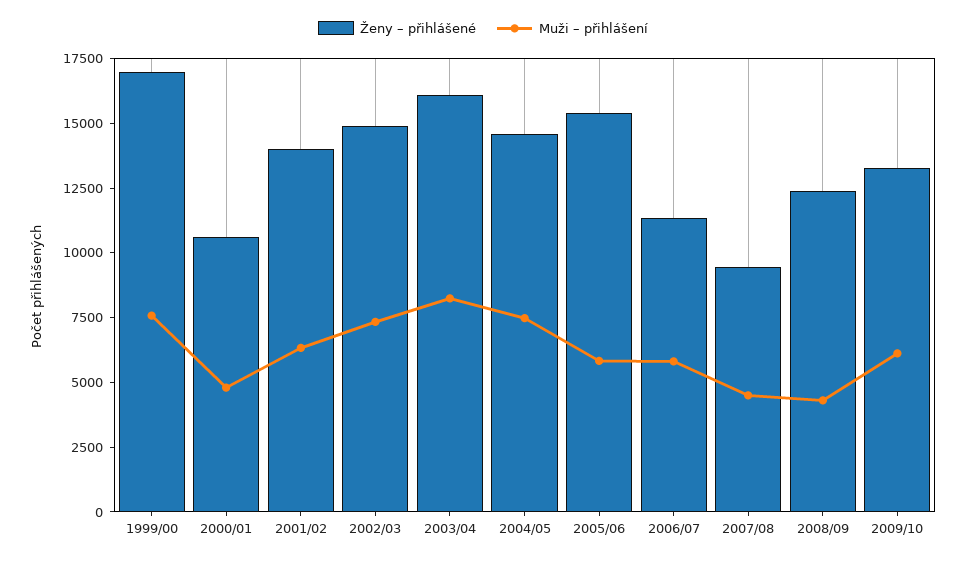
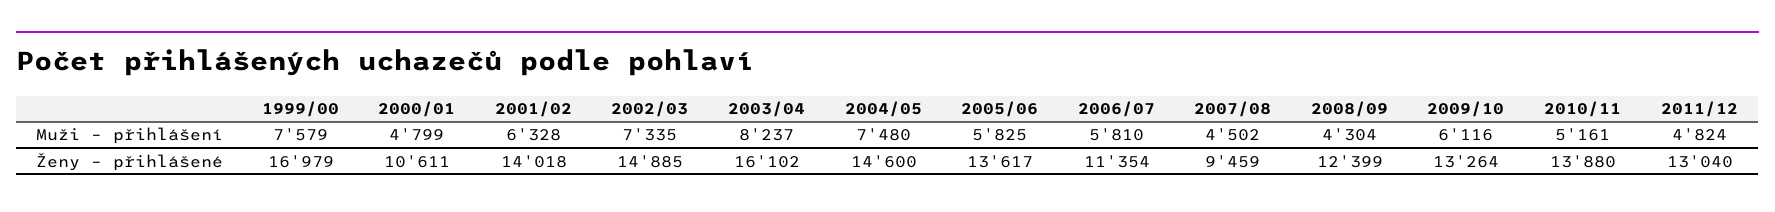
Ženy – přihlášené, 2005/06: 15500 -> 13617
Muži – přihlášení, 2010/11: none -> 5161
Muži – přihlášení, 2011/12: none -> 4824
Ženy – přihlášené, 2010/11: none -> 13880
Ženy – přihlášené, 2011/12: none -> 13040

